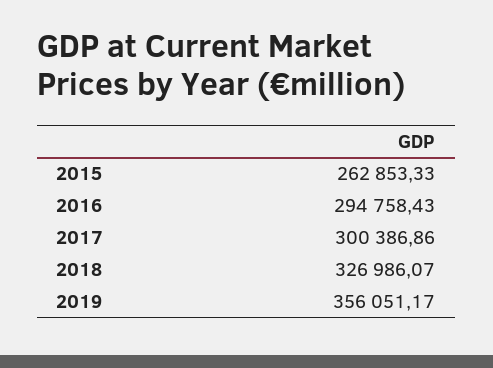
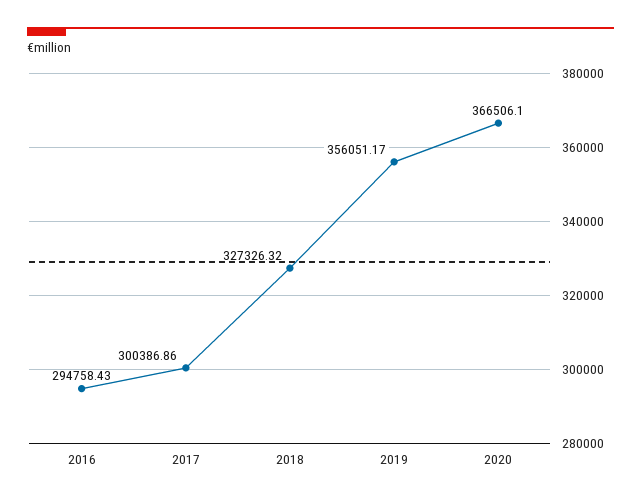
2015: 262853.33 -> none
2018: 326986.07 -> 327326.32
2020: none -> 366506.1

